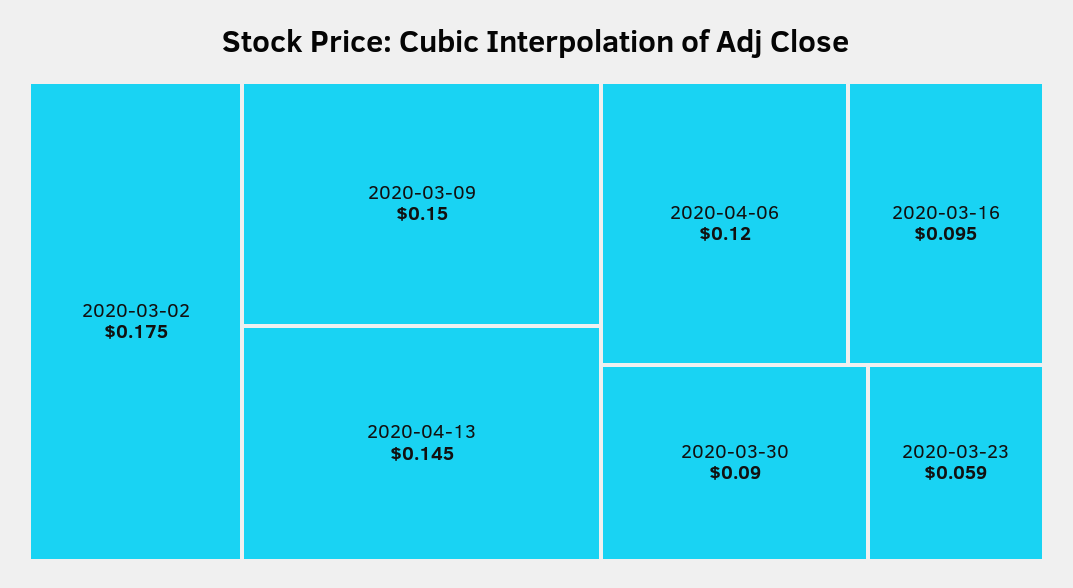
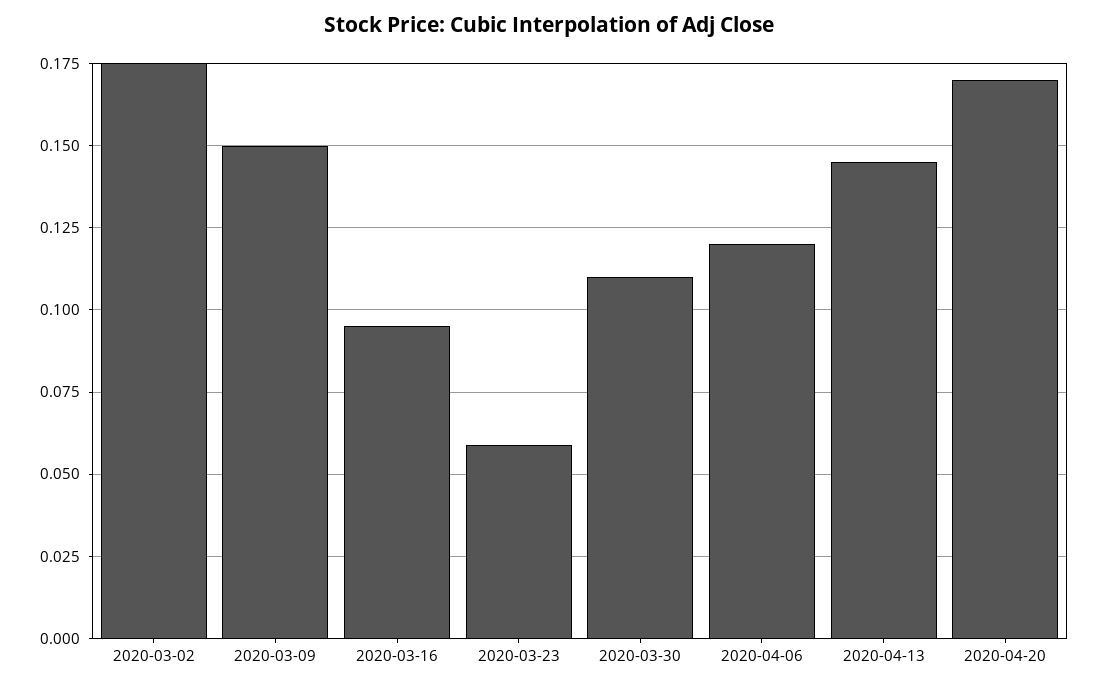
2020-03-30: 0.09 -> 0.11
2020-04-20: none -> 0.17

